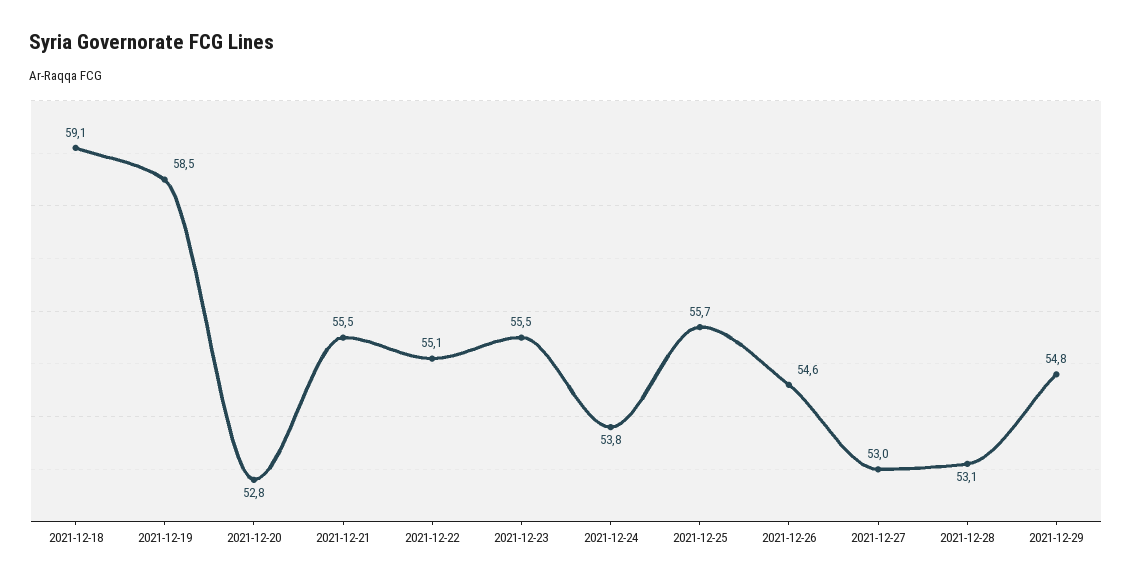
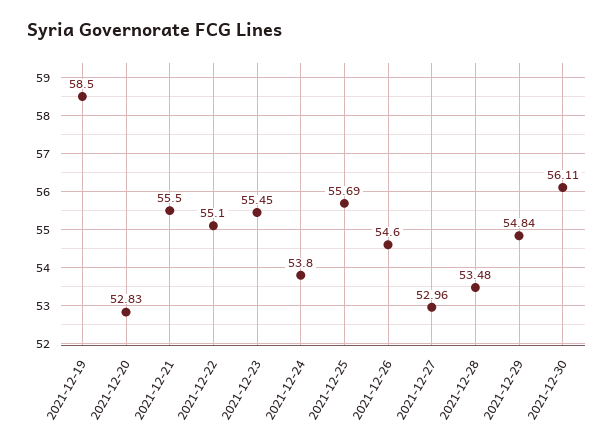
2021-12-18: 59.1 -> none
2021-12-28: 53.1 -> 53.48
2021-12-30: none -> 56.11

